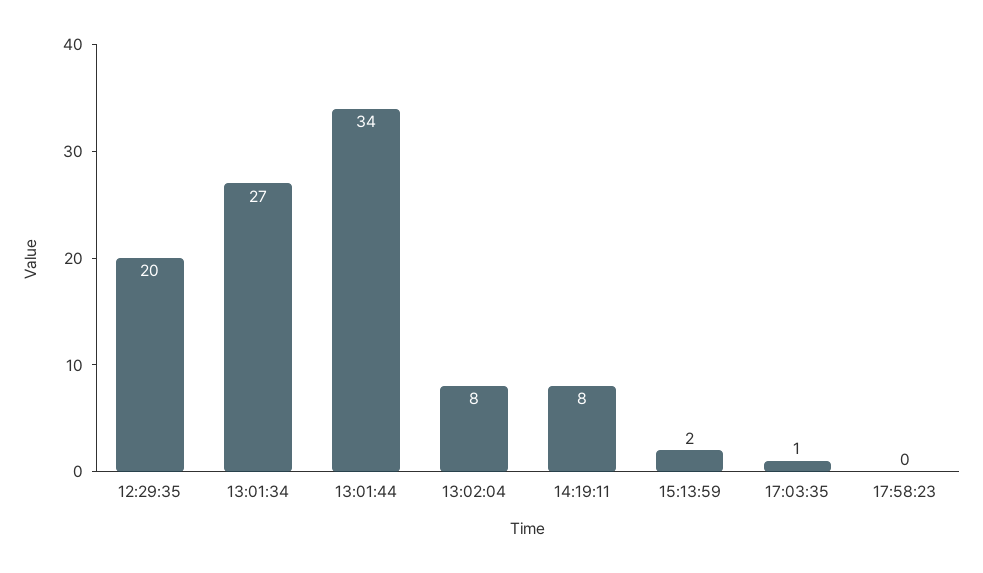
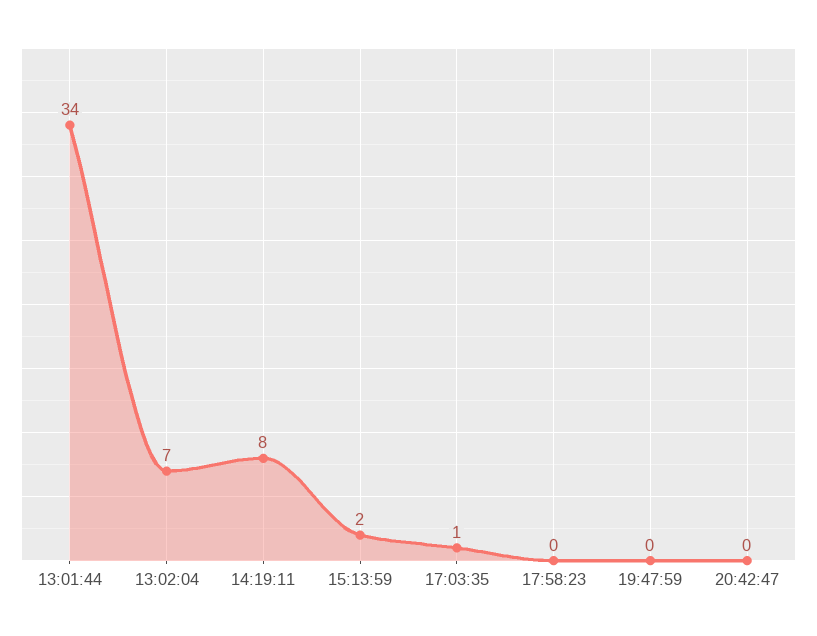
12:29:35: 20 -> none
13:01:34: 27 -> none
13:02:04: 8 -> 7
19:47:59: none -> 0
20:42:47: none -> 0

